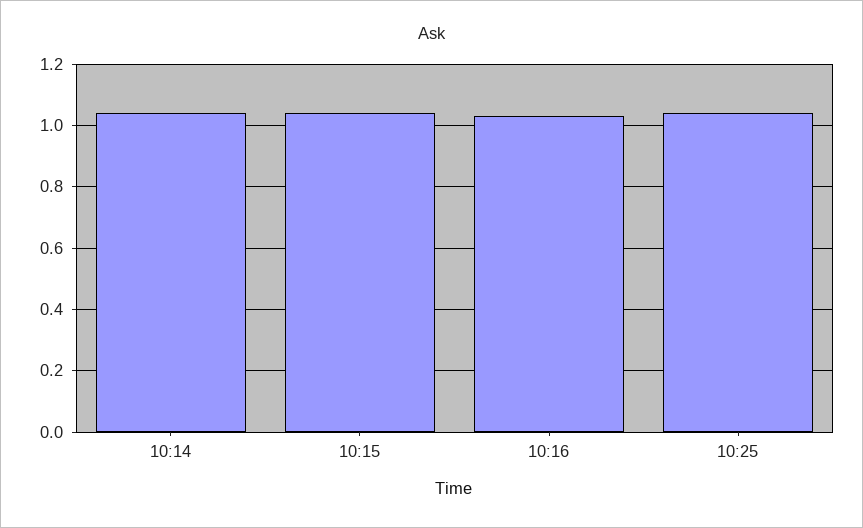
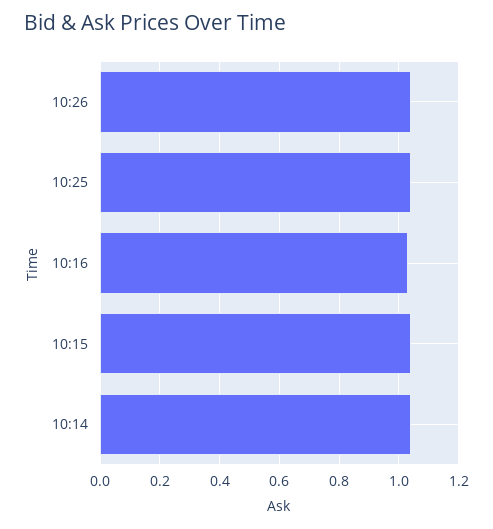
10:26: none -> 1.05

